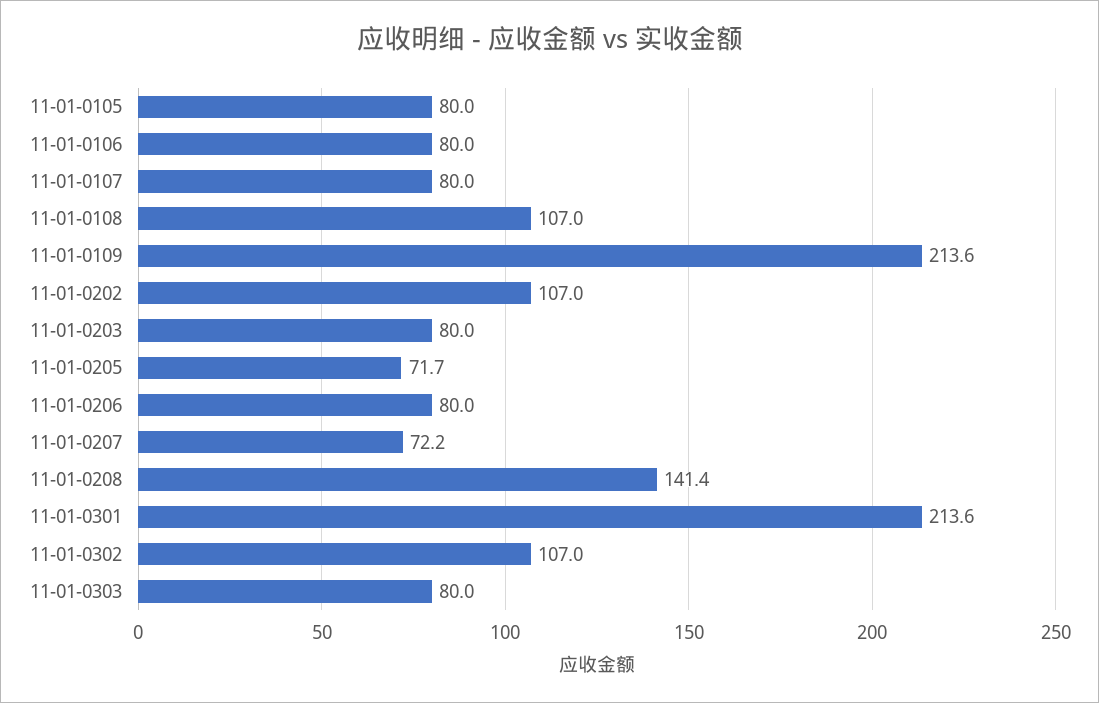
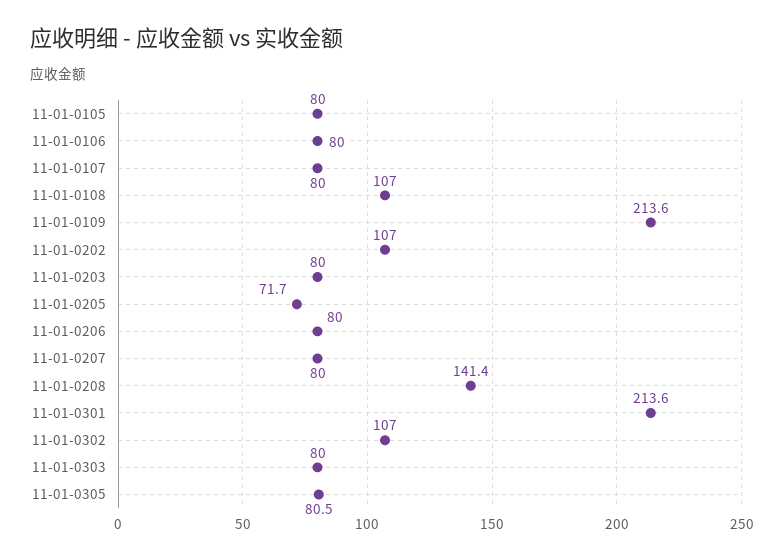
11-01-0207: 72.2 -> 80
11-01-0305: none -> 80.5

